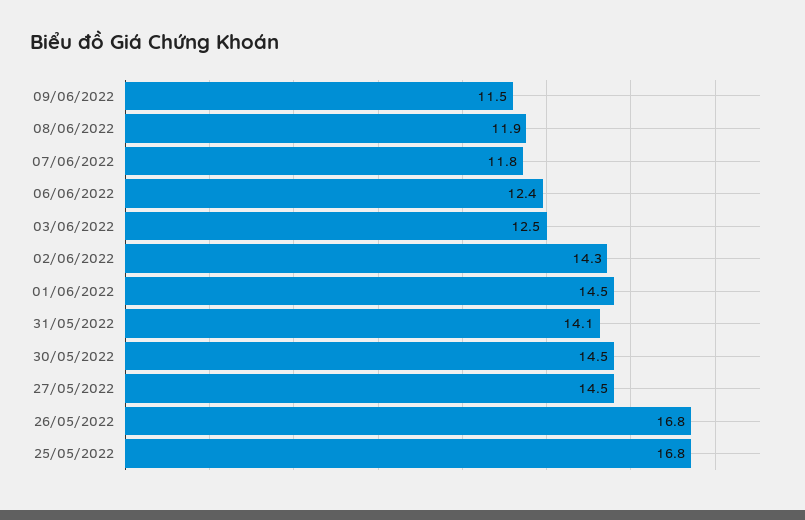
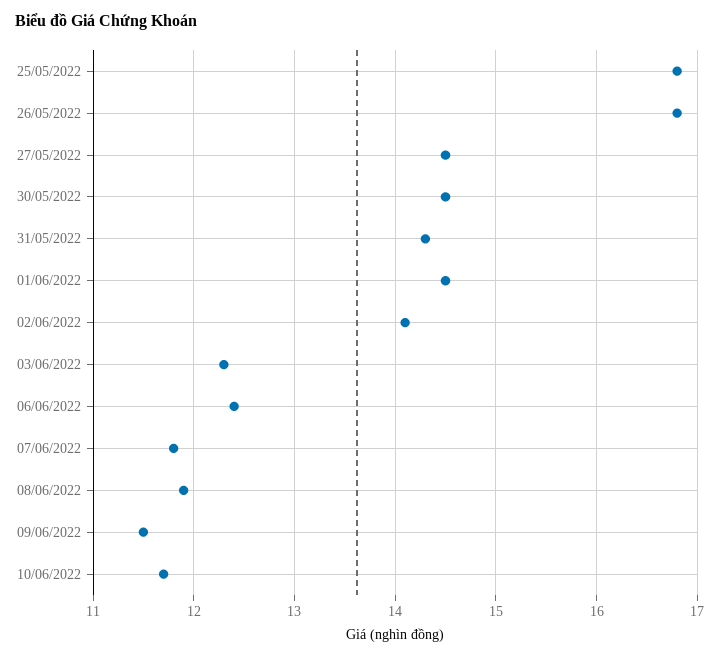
03/06/2022: 12.5 -> 12.3
02/06/2022: 14.3 -> 14.1
31/05/2022: 14.1 -> 14.3
10/06/2022: none -> 11.7

